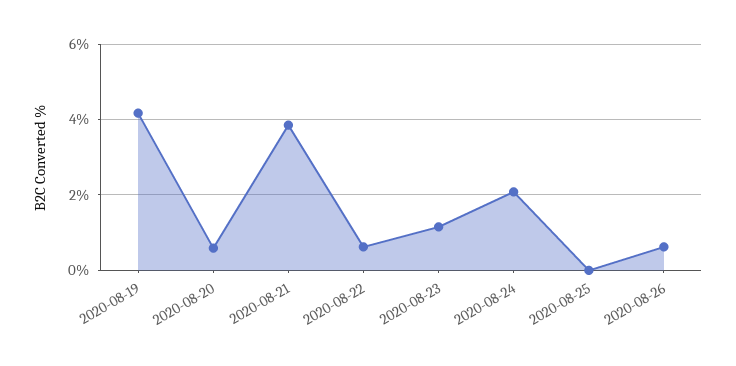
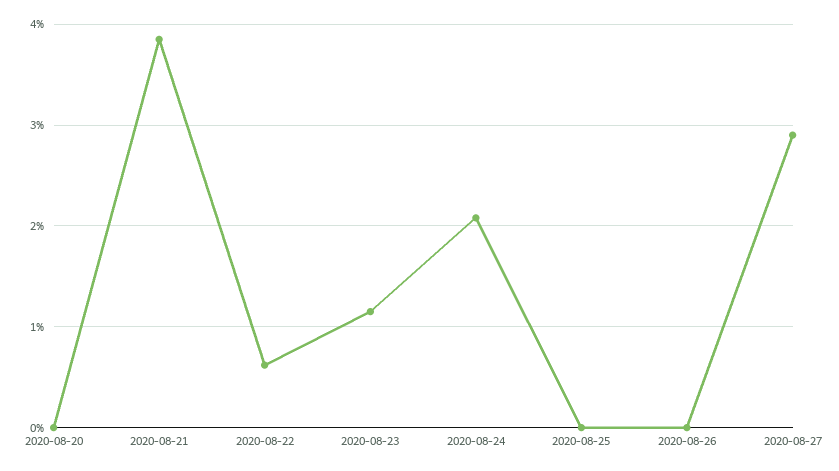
2020-08-19: 4.2 -> none
2020-08-20: 0.6 -> 0
2020-08-26: 0.6 -> 0
2020-08-27: none -> 2.9

